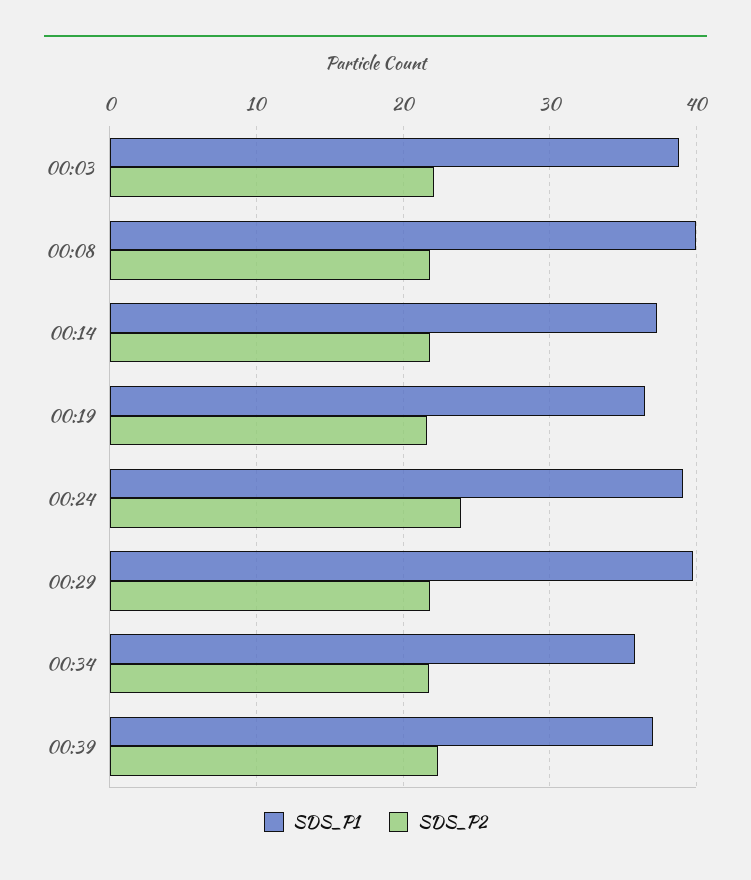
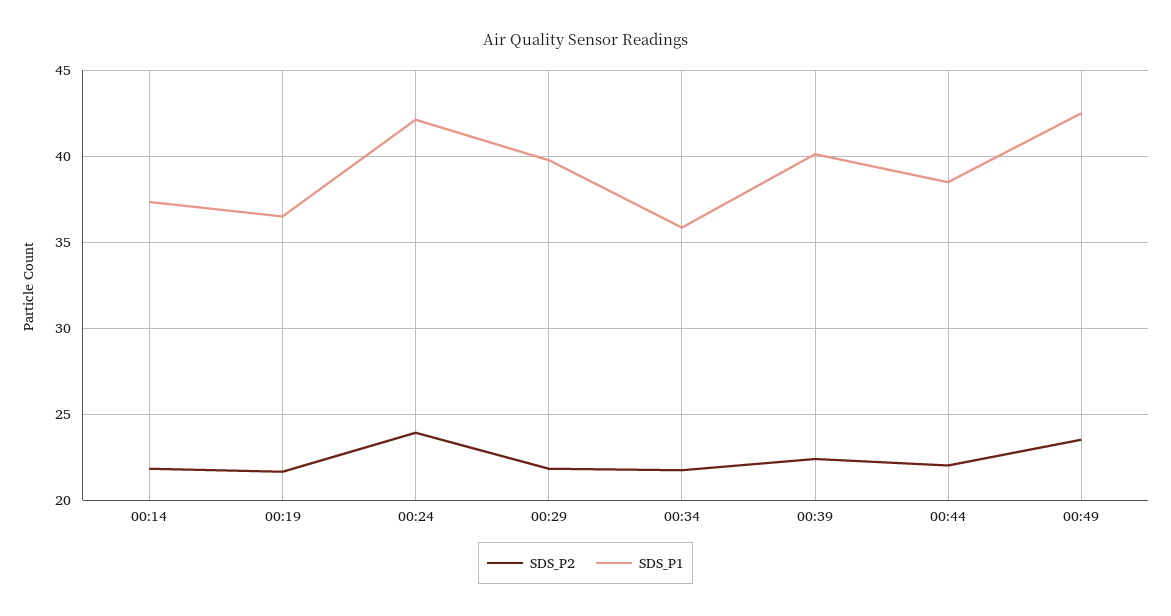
SDS_P1, 00:03: 39 -> none
SDS_P2, 00:03: 22 -> none
SDS_P1, 00:08: 40 -> none
SDS_P2, 00:08: 22 -> none
SDS_P1, 00:24: 39 -> 42
SDS_P1, 00:39: 37 -> 40
SDS_P2, 00:44: none -> 22
SDS_P1, 00:44: none -> 38.5
SDS_P2, 00:49: none -> 23.5
SDS_P1, 00:49: none -> 42.5

